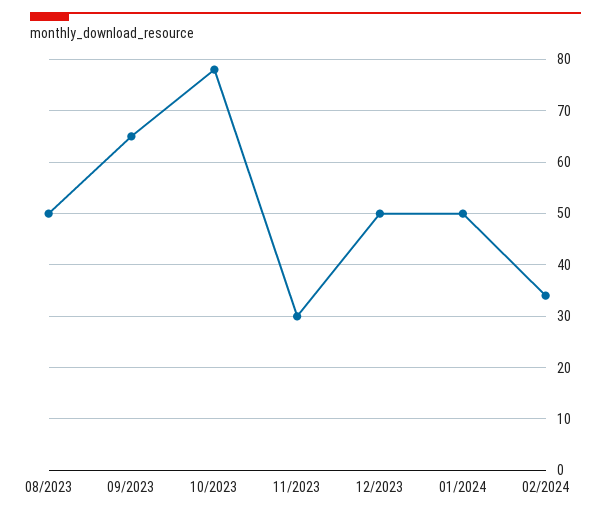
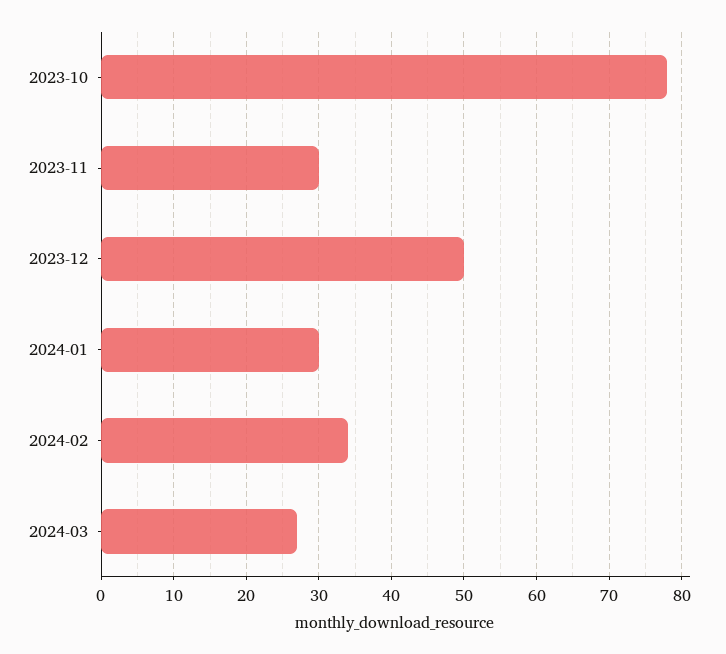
08/2023: 50 -> none
09/2023: 65 -> none
01/2024: 50 -> 30
2024-03: none -> 27

